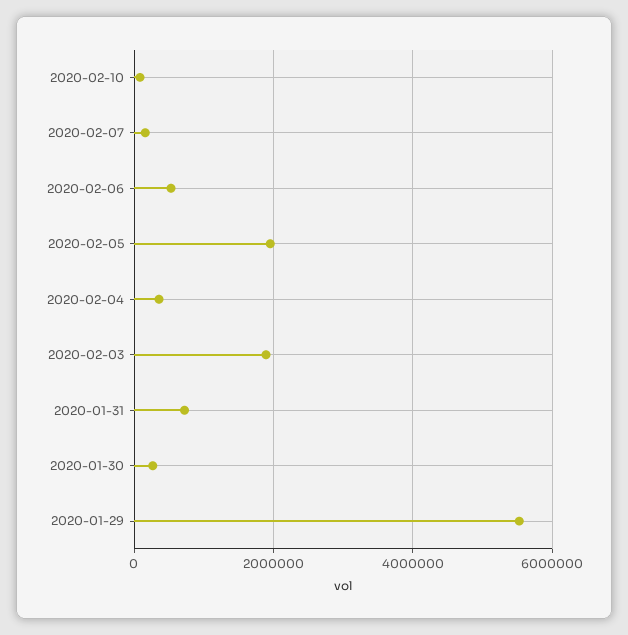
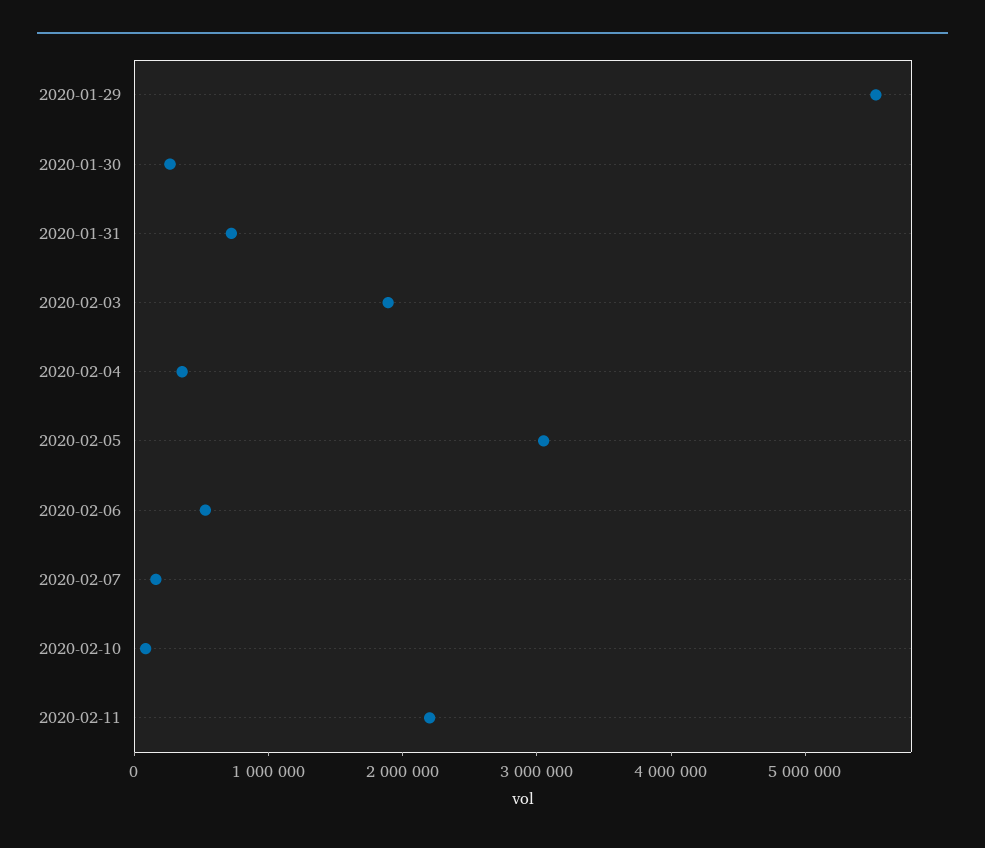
2020-02-05: 2000000 -> 3000000
2020-02-11: none -> 2200000

